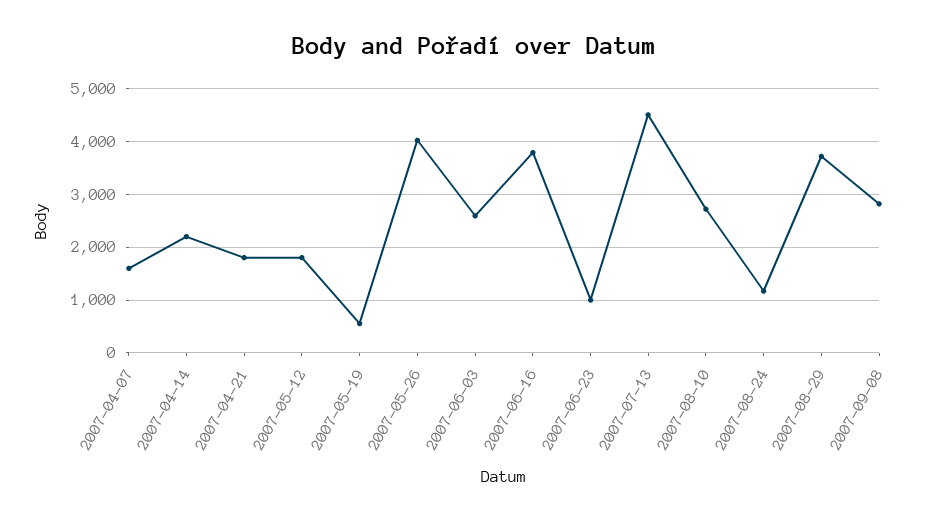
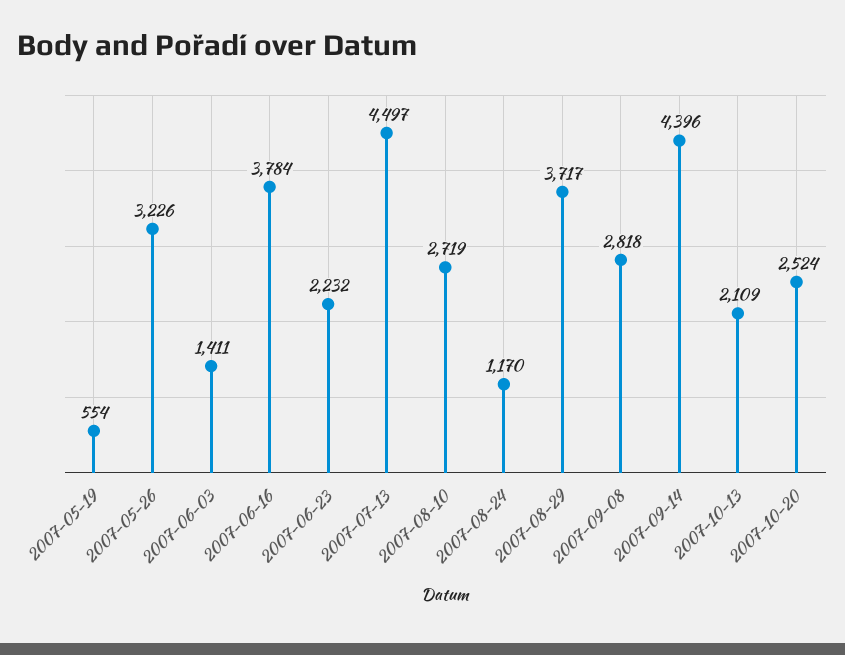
2007-04-07: 1600 -> none
2007-04-14: 2200 -> none
2007-04-21: 1800 -> none
2007-05-12: 1800 -> none
2007-05-26: 4000 -> 3226
2007-06-03: 2600 -> 1411
2007-06-23: 1000 -> 2232
2007-09-14: none -> 4396
2007-10-13: none -> 2109
2007-10-20: none -> 2524

